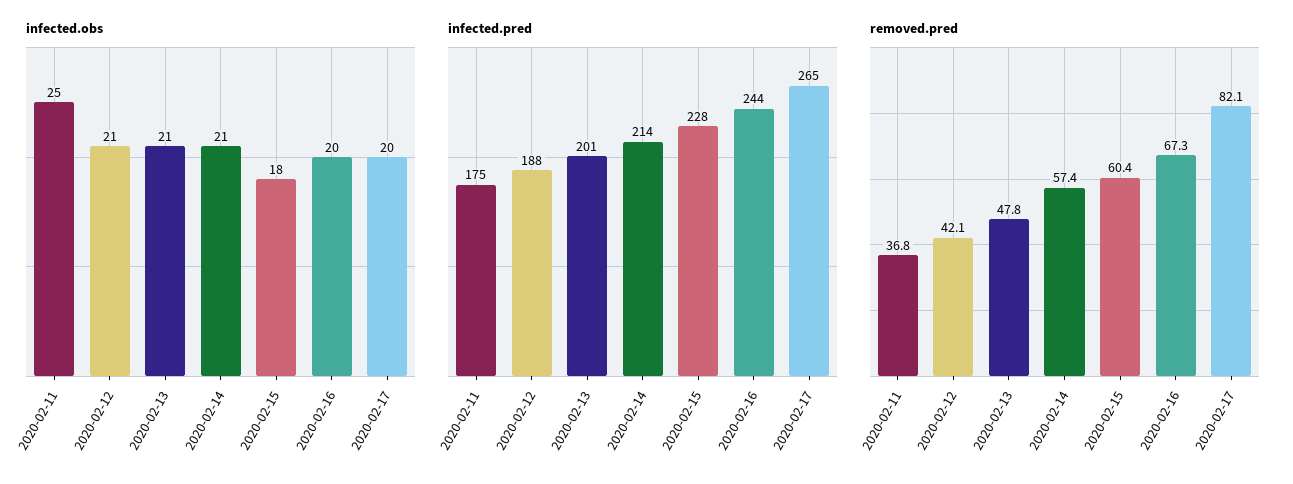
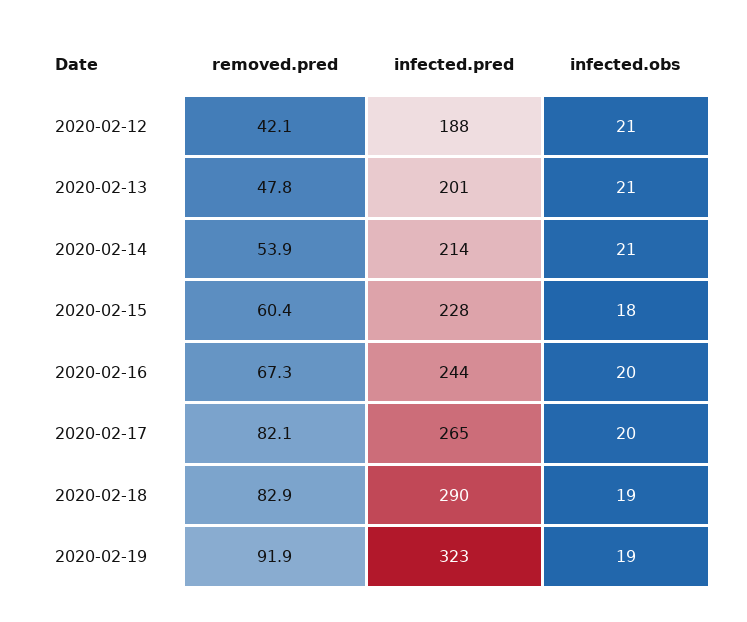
infected.obs, 2020-02-11: 25 -> none
infected.pred, 2020-02-11: 175 -> none
removed.pred, 2020-02-11: 36.8 -> none
removed.pred, 2020-02-14: 57.4 -> 53.9
removed.pred, 2020-02-18: none -> 82.9
infected.pred, 2020-02-18: none -> 290
infected.obs, 2020-02-18: none -> 19
removed.pred, 2020-02-19: none -> 91.9
infected.pred, 2020-02-19: none -> 323
infected.obs, 2020-02-19: none -> 19

